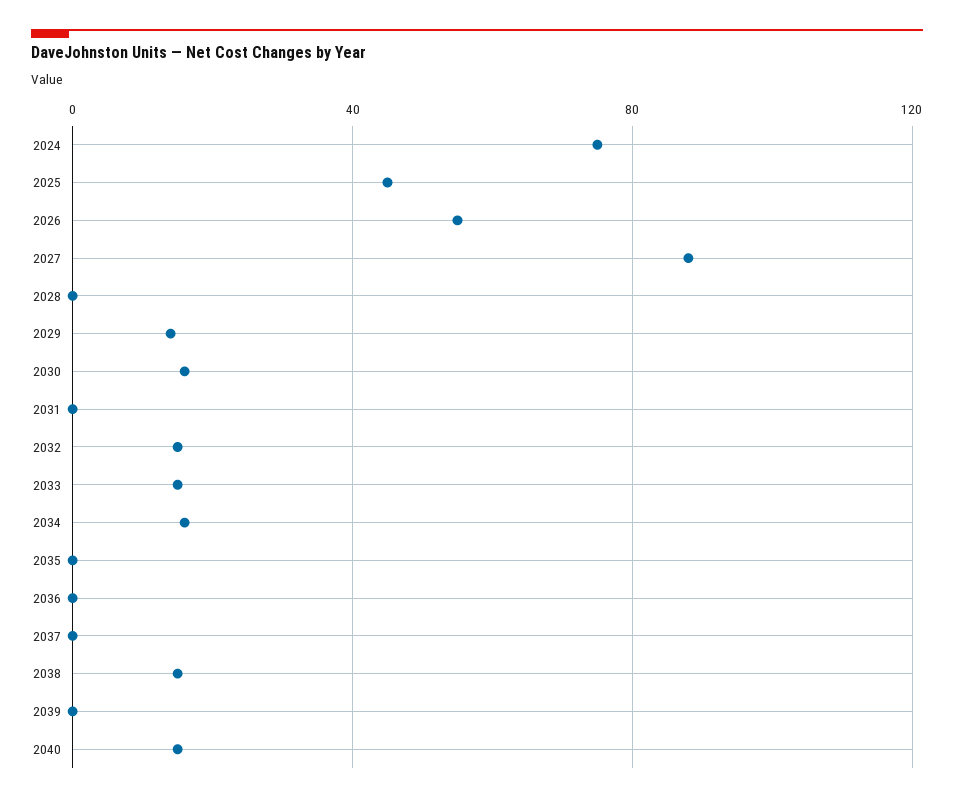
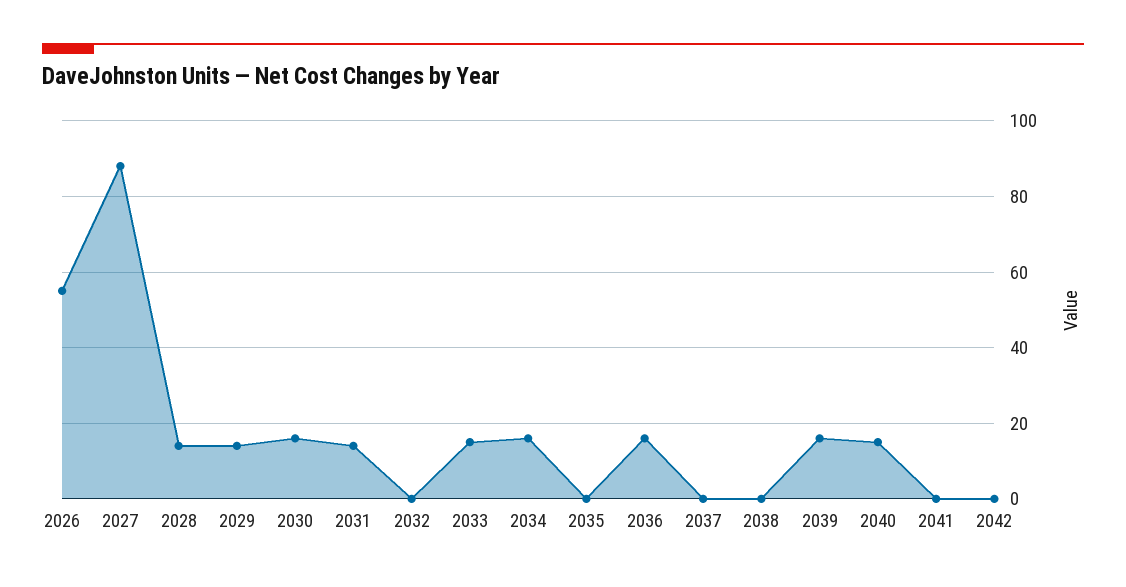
2024: 75 -> none
2025: 45 -> none
2028: 0 -> 15
2031: 0 -> 15
2032: 15 -> 0
2036: 0 -> 15
2038: 15 -> 0
2039: 0 -> 15
2041: none -> 0
2042: none -> 0

